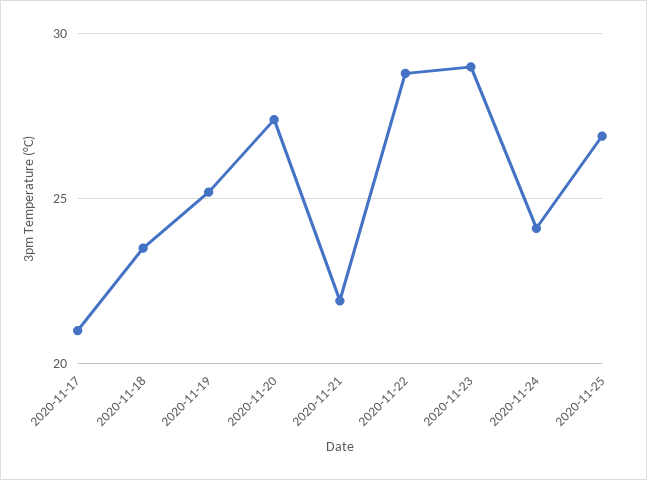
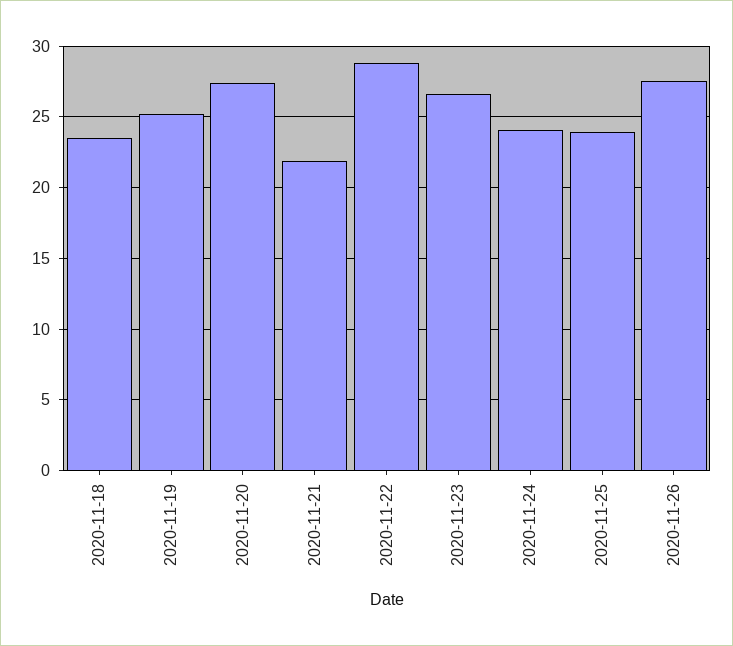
2020-11-17: 21 -> none
2020-11-23: 29 -> 26.5
2020-11-25: 27 -> 24
2020-11-26: none -> 27.5

